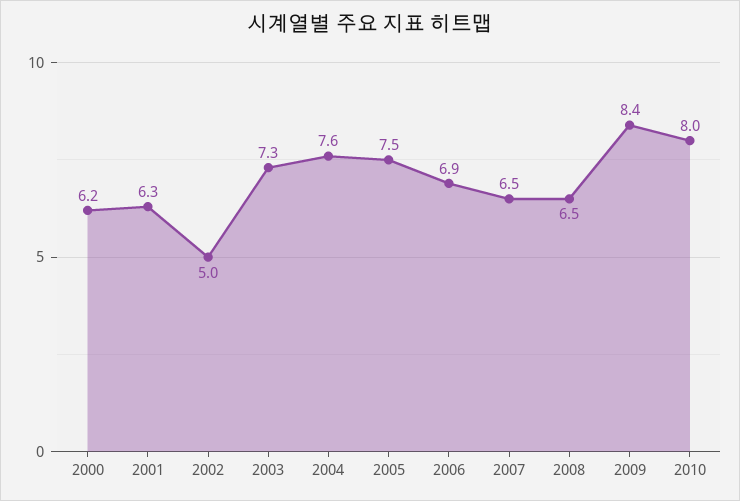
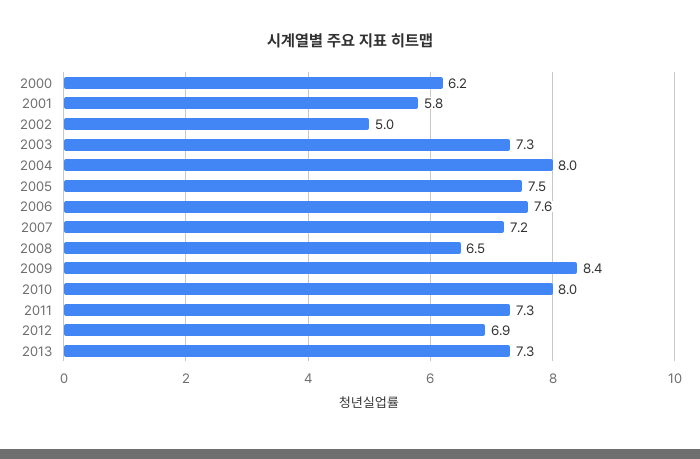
2001: 6.3 -> 5.8
2004: 7.6 -> 8
2006: 6.9 -> 7.6
2007: 6.5 -> 7.2
2011: none -> 7.3
2012: none -> 6.9
2013: none -> 7.3

